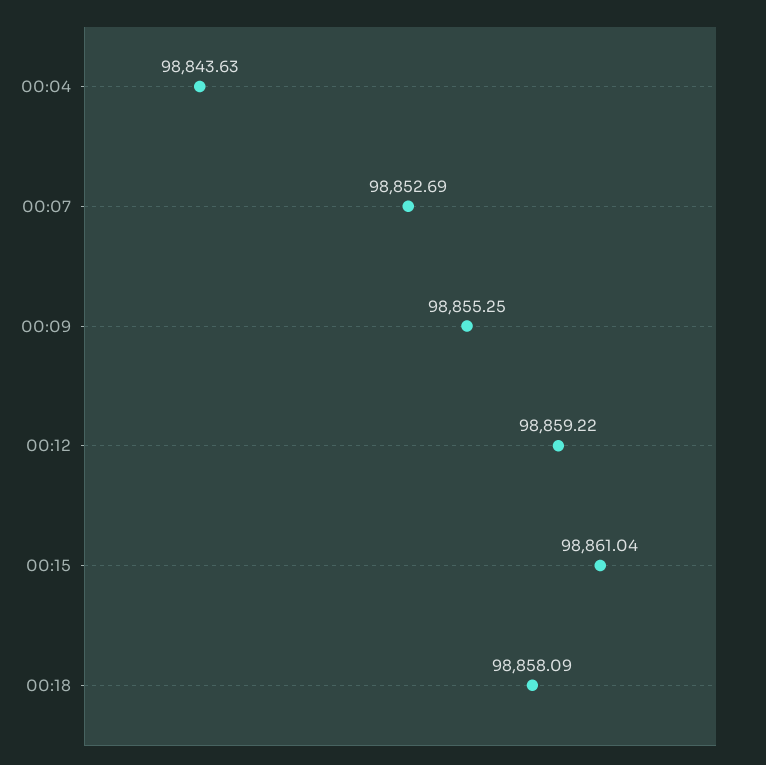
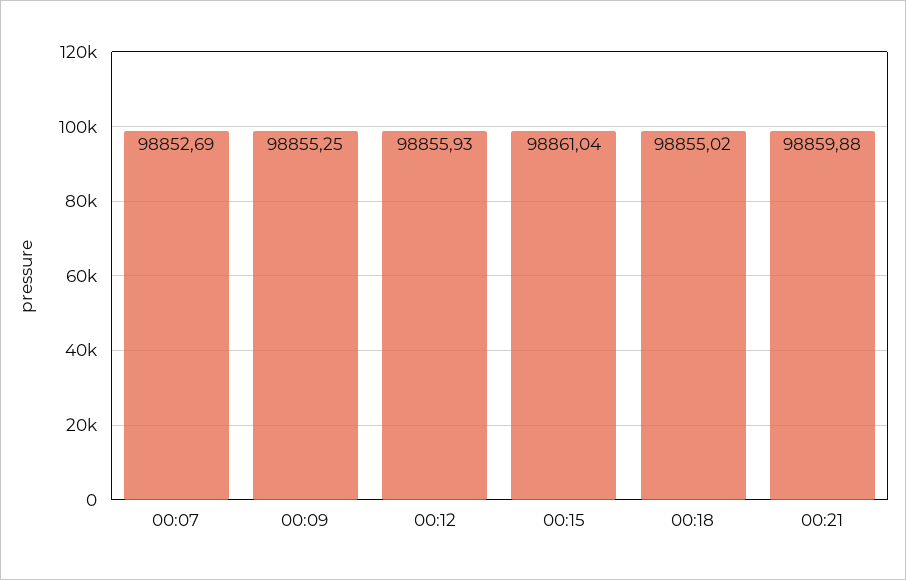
00:04: 98843.63 -> none
00:12: 98859.22 -> 98855.93
00:18: 98858.09 -> 98855.02
00:21: none -> 98859.88

